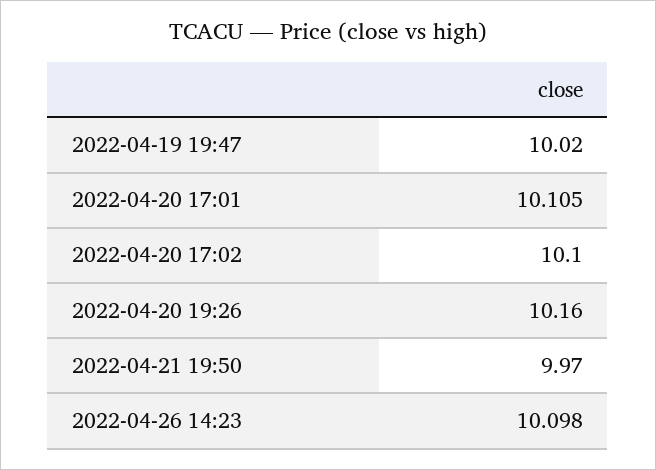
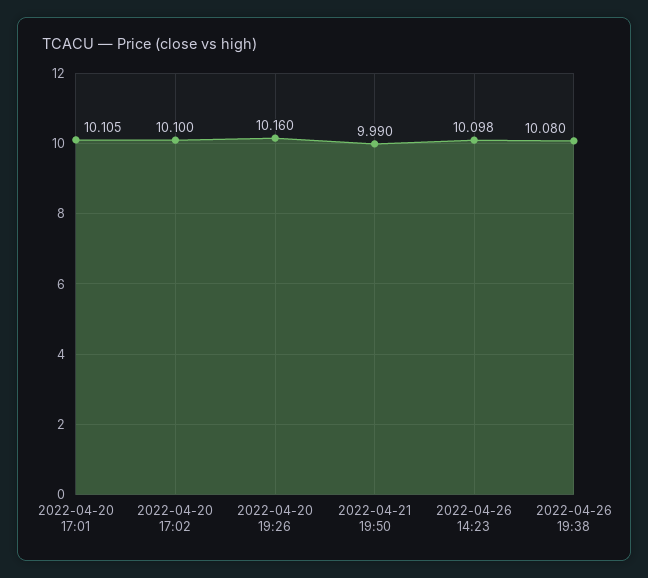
2022-04-19 19:47: 10.02 -> none
2022-04-21 19:50: 9.97 -> 9.99
2022-04-26 19:38: none -> 10.08

